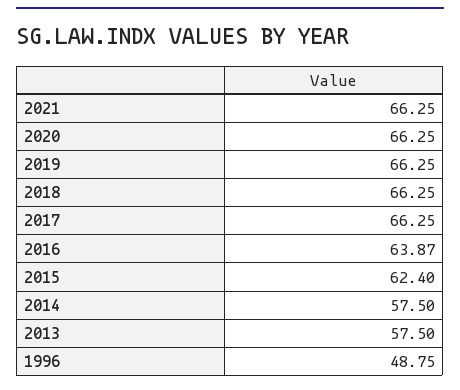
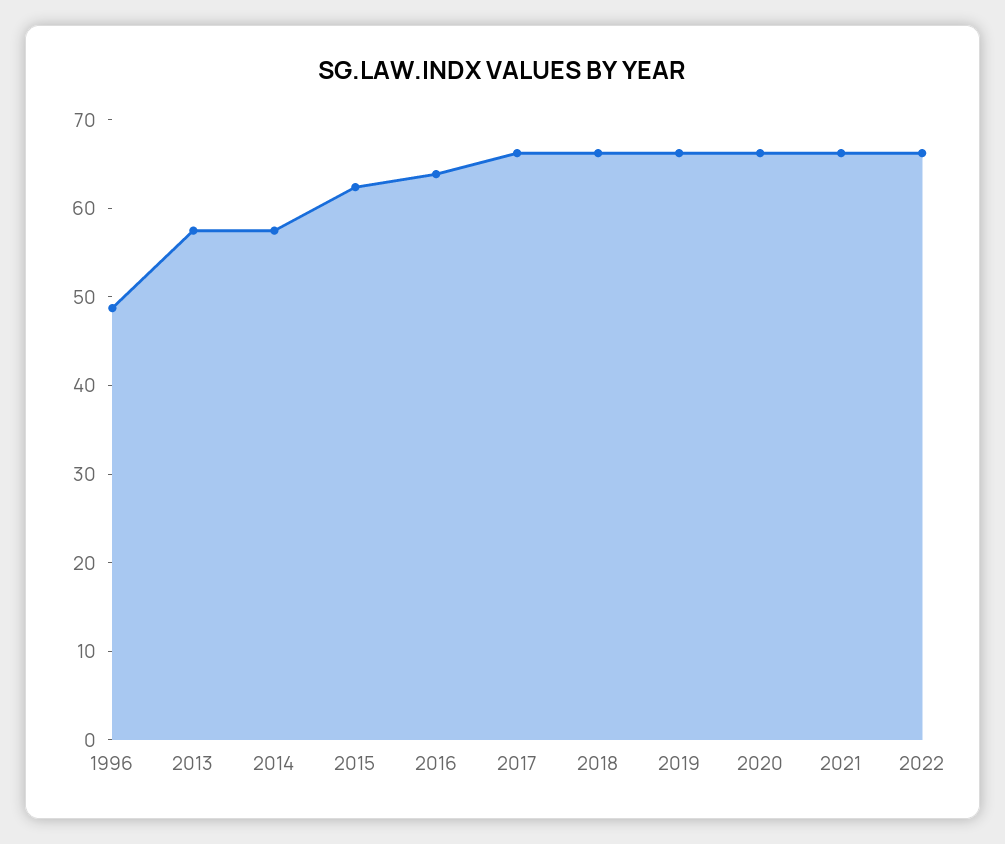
2022: none -> 66

